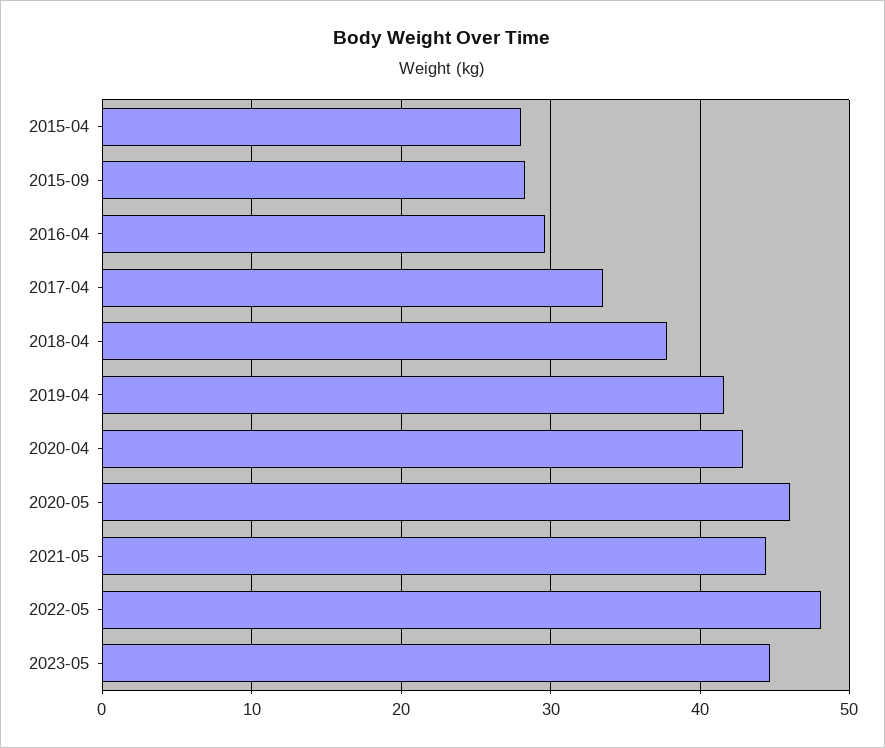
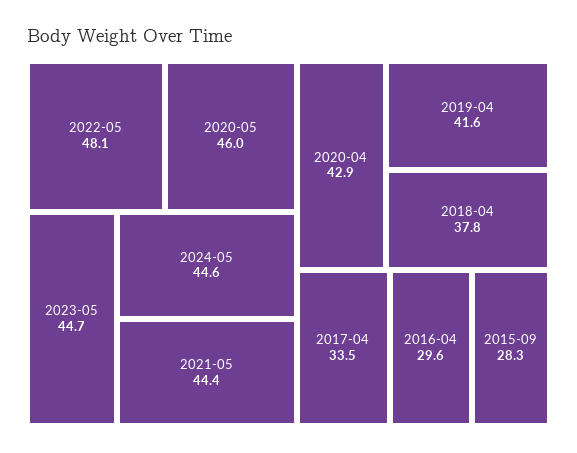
2015-04: 28 -> none
2024-05: none -> 44.6

